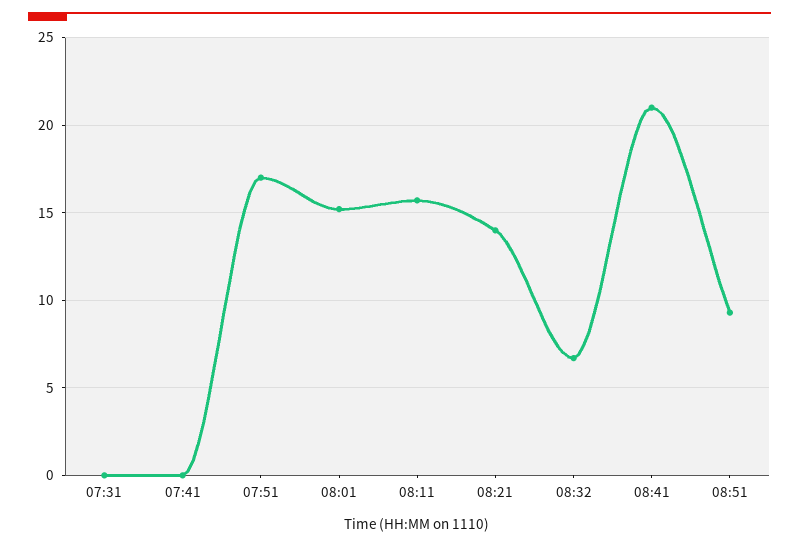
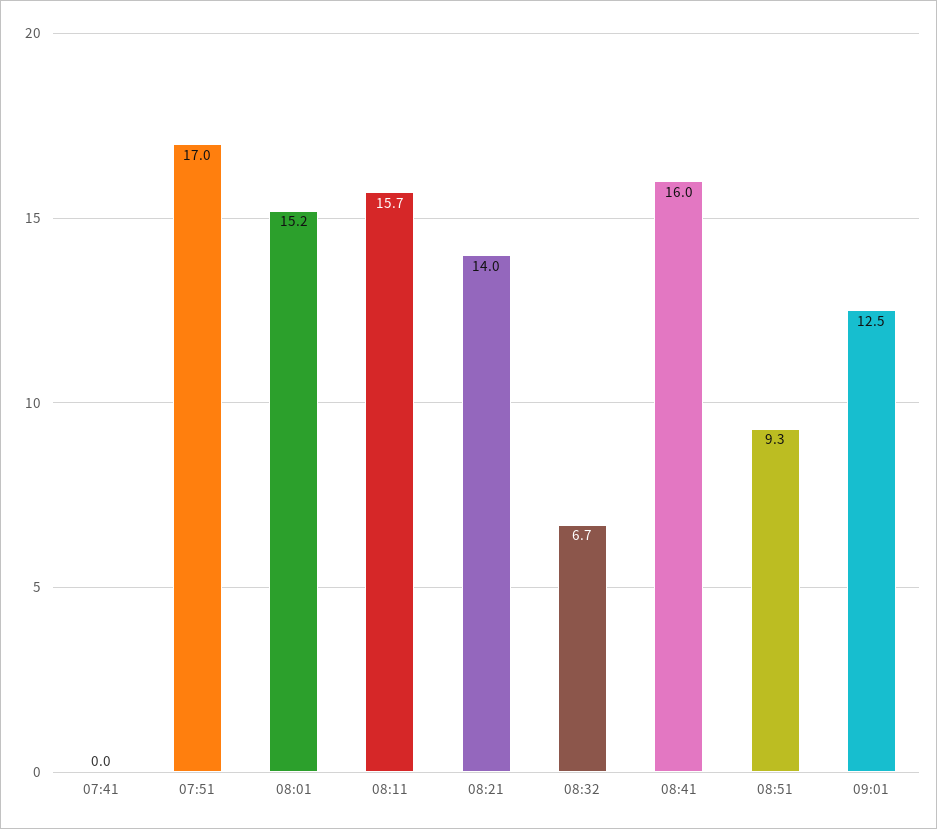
07:31: 0 -> none
08:41: 21 -> 16
09:01: none -> 12.5

